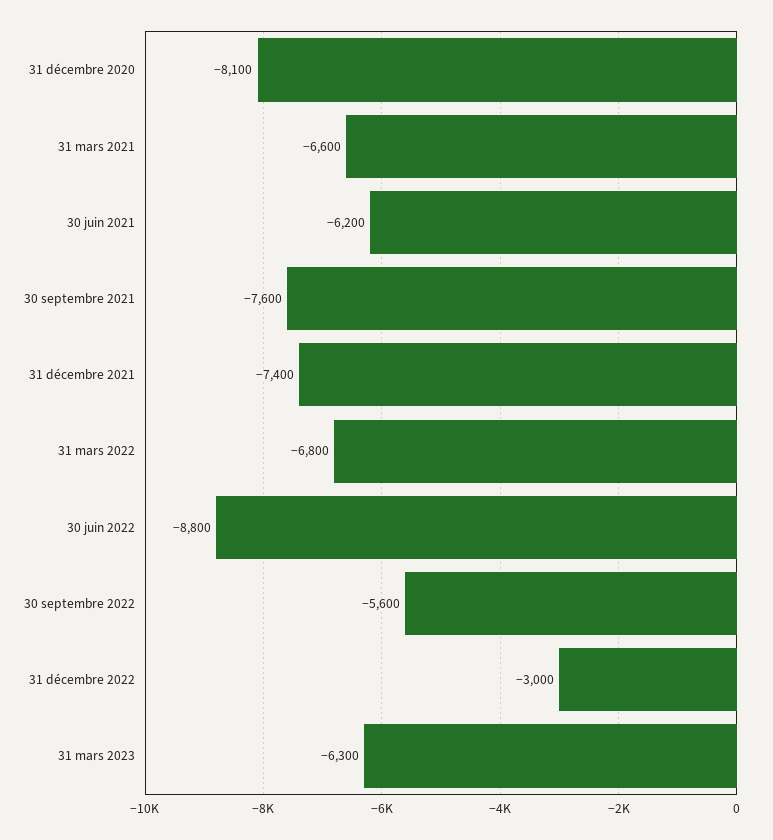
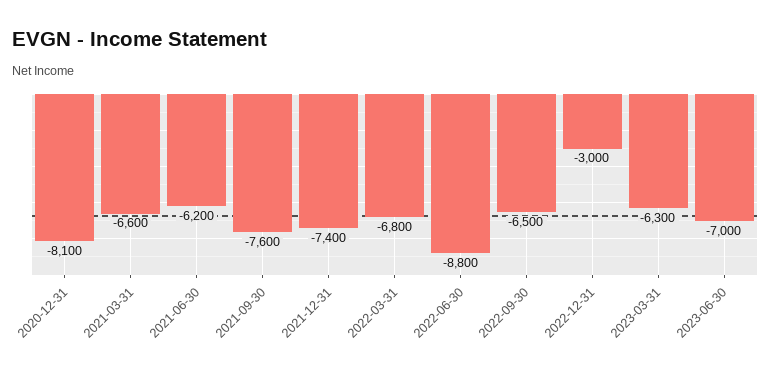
30 septembre 2022: -5600 -> -6500
2023-06-30: none -> -7000

